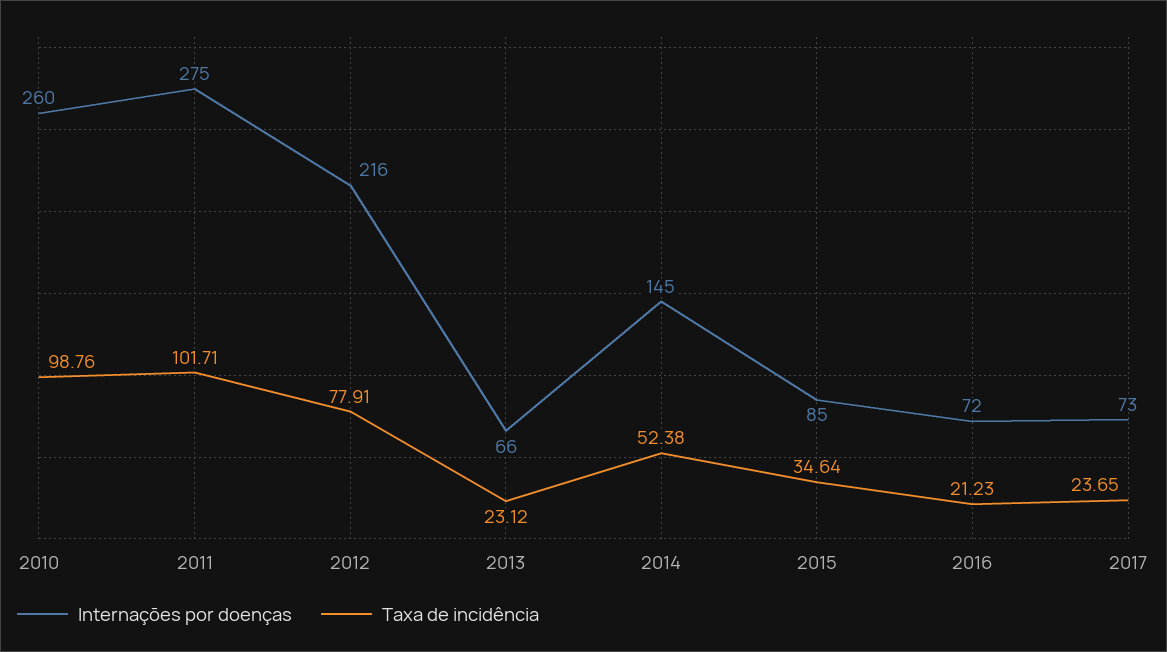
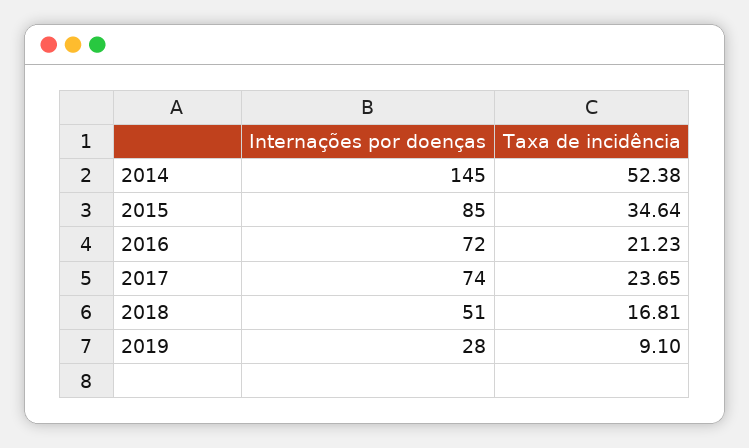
Internações por doenças, 2010: 260 -> none
Taxa de incidência, 2010: 98.76 -> none
Internações por doenças, 2011: 275 -> none
Taxa de incidência, 2011: 101.71 -> none
Internações por doenças, 2012: 216 -> none
Taxa de incidência, 2012: 77.91 -> none
Internações por doenças, 2013: 66 -> none
Taxa de incidência, 2013: 23.12 -> none
Internações por doenças, 2017: 73 -> 74
Internações por doenças, 2018: none -> 51
Taxa de incidência, 2018: none -> 16.81
Internações por doenças, 2019: none -> 28
Taxa de incidência, 2019: none -> 9.1

